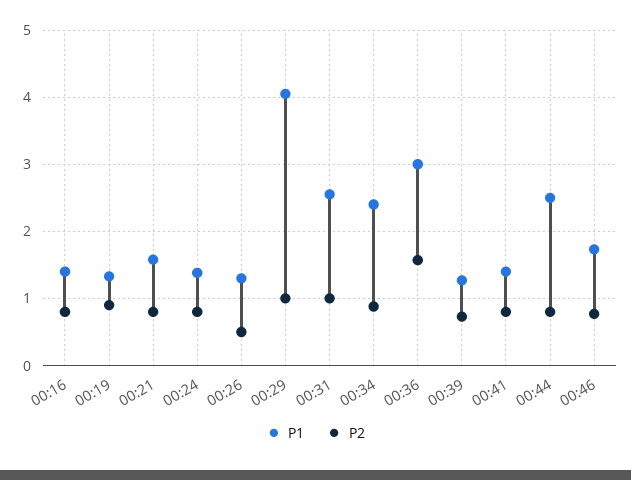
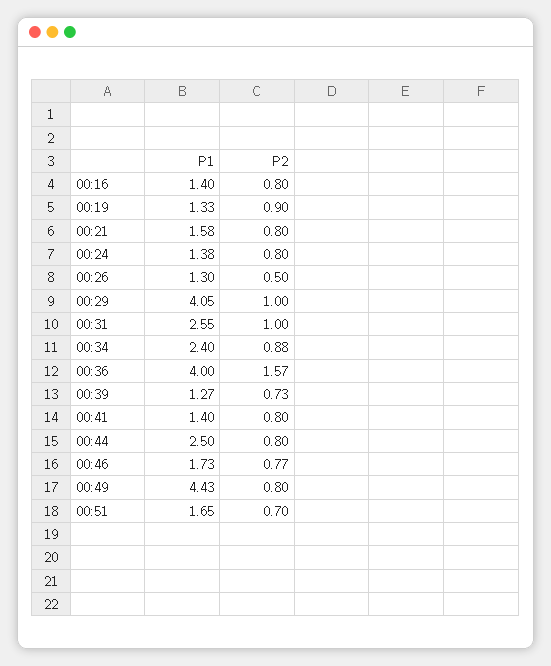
P1, 00:36: 3 -> 4
P1, 00:49: none -> 4.43
P2, 00:49: none -> 0.8
P1, 00:51: none -> 1.65
P2, 00:51: none -> 0.7

